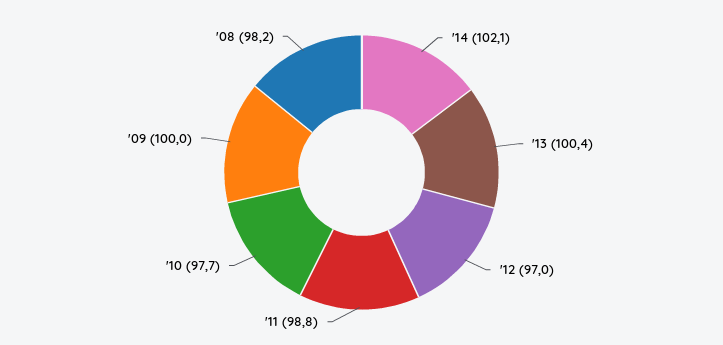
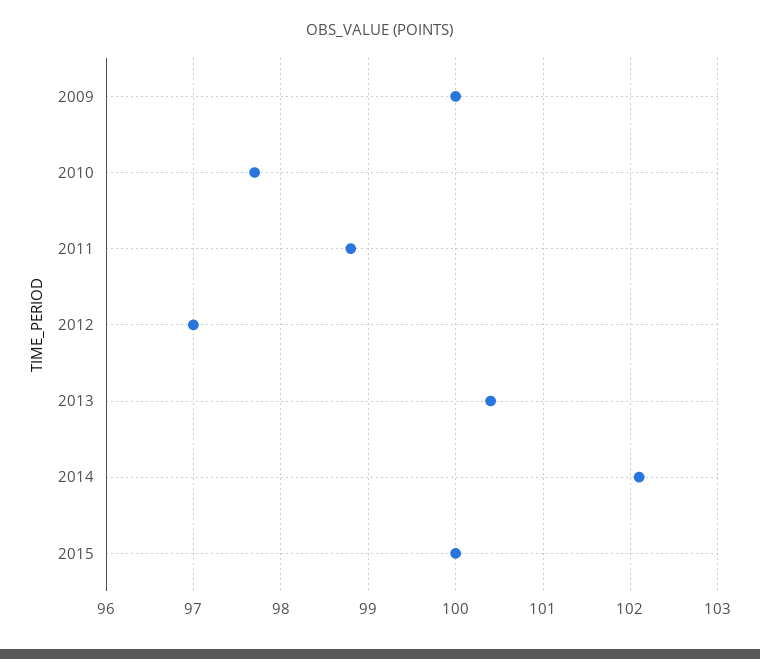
'08: 98.2 -> none
2015: none -> 100

